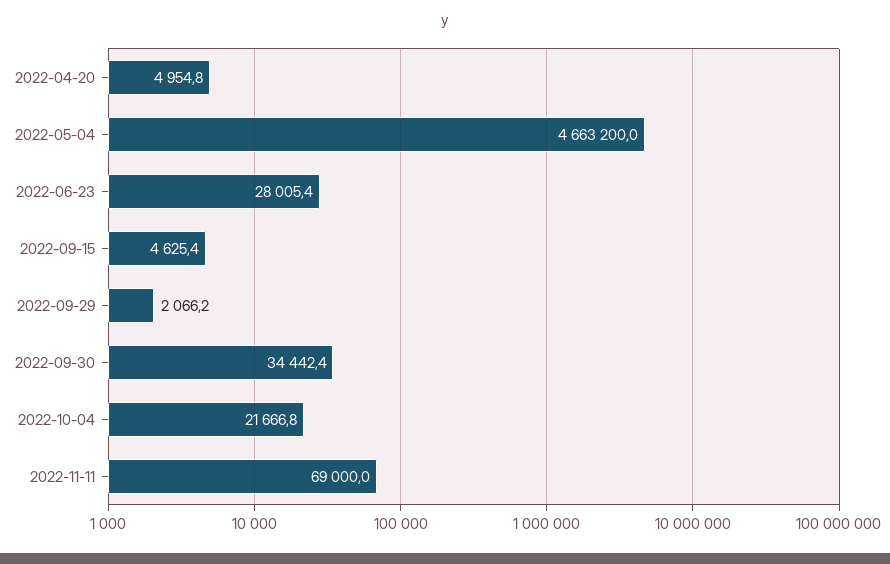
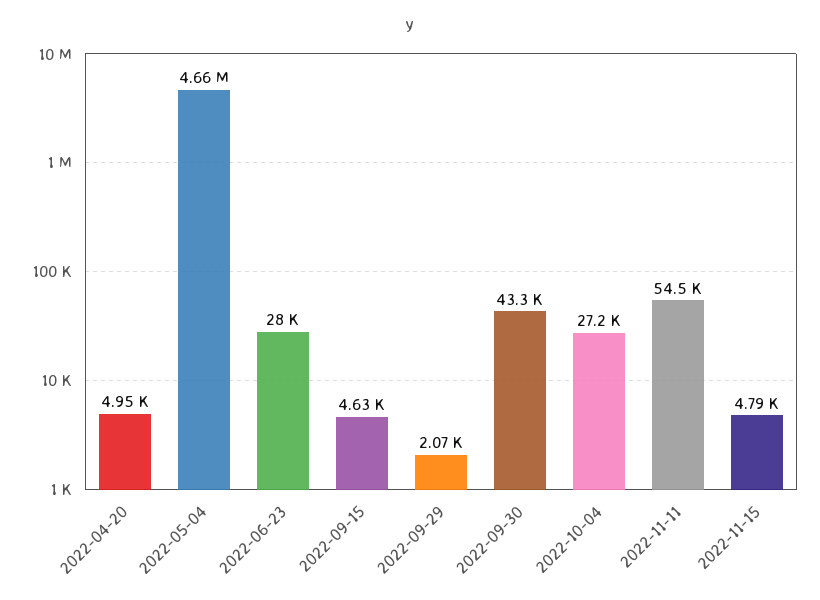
2022-09-30: 34442.4 -> 43300
2022-10-04: 21666.8 -> 27200
2022-11-11: 69000 -> 54500
2022-11-15: none -> 4790

